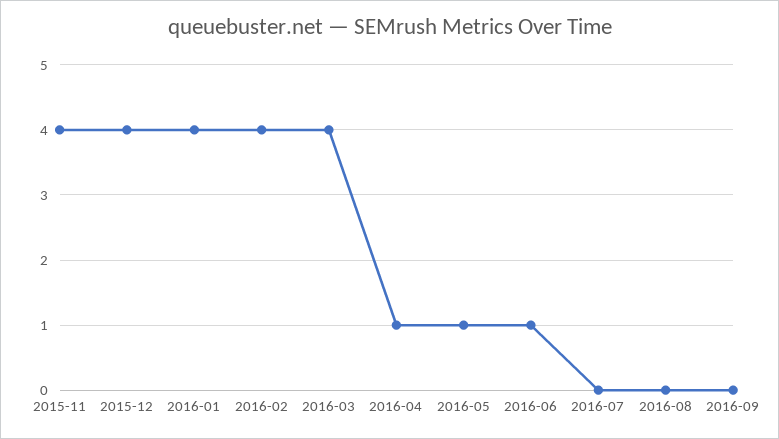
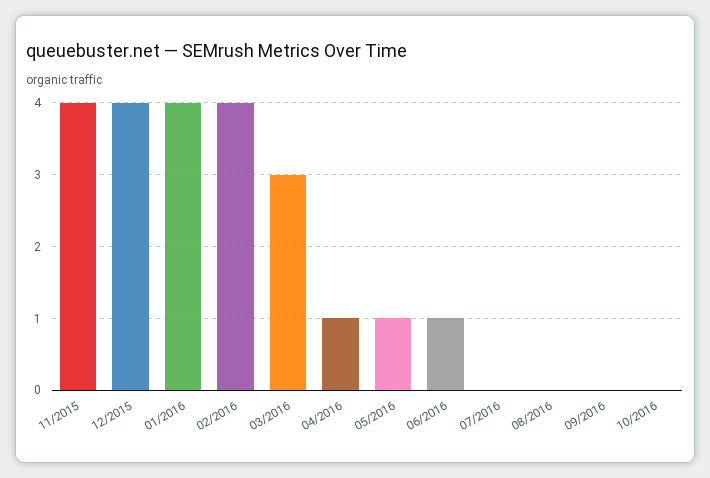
2016-03: 4 -> 3
10/2016: none -> 0

